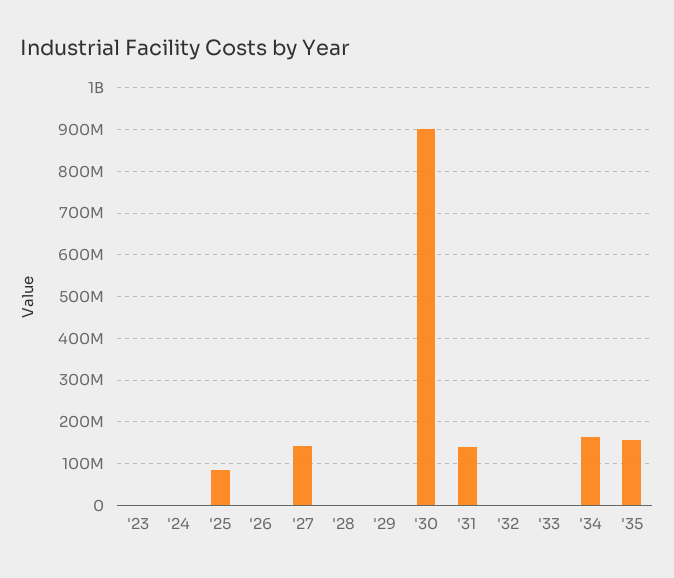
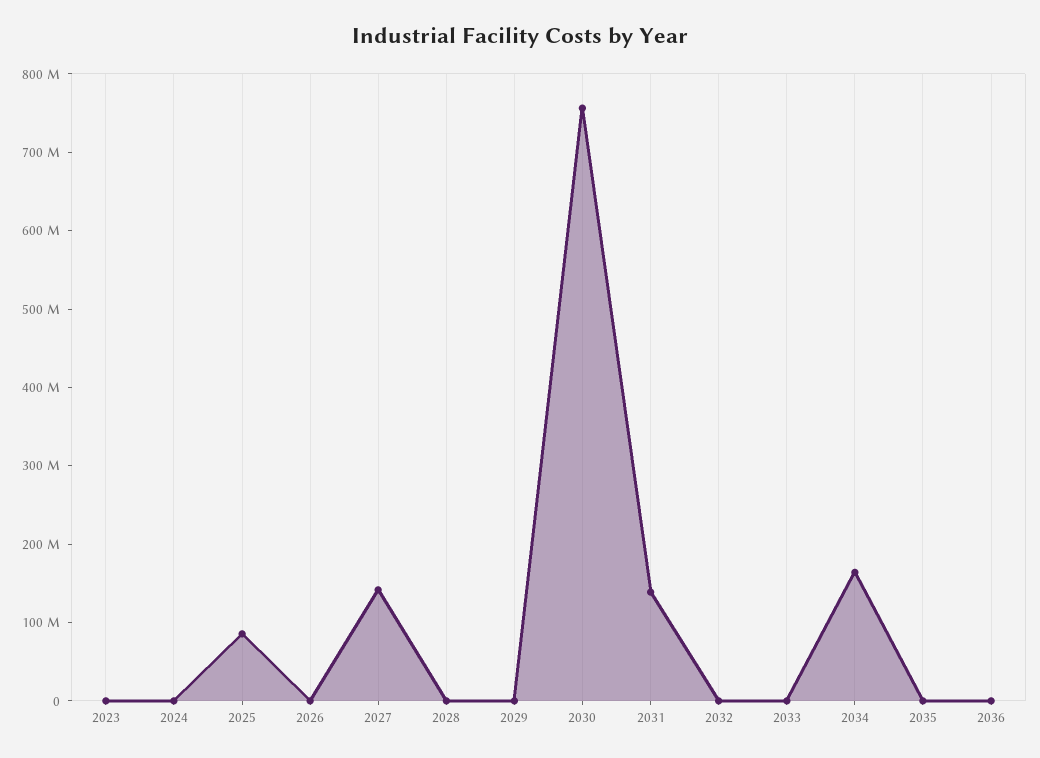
'30: 900000000 -> 760000000
'35: 160000000 -> 0
2036: none -> 0

